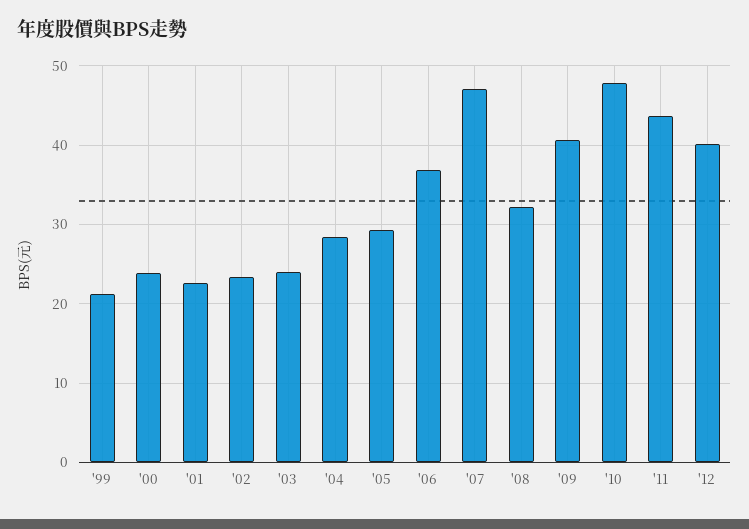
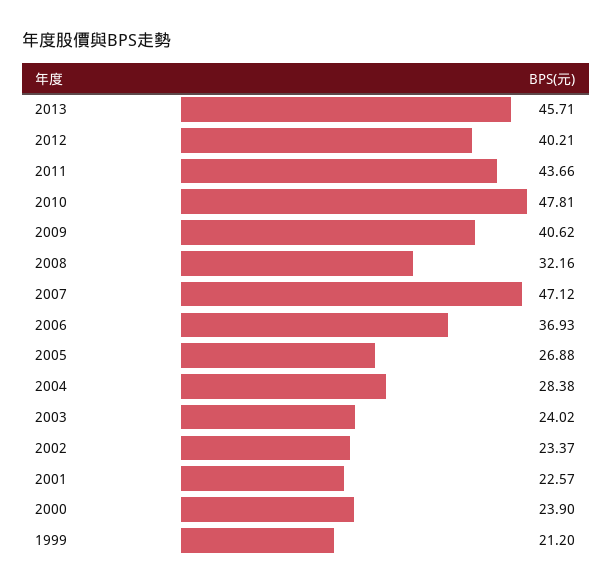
'05: 29 -> 26.88
2013: none -> 45.71

